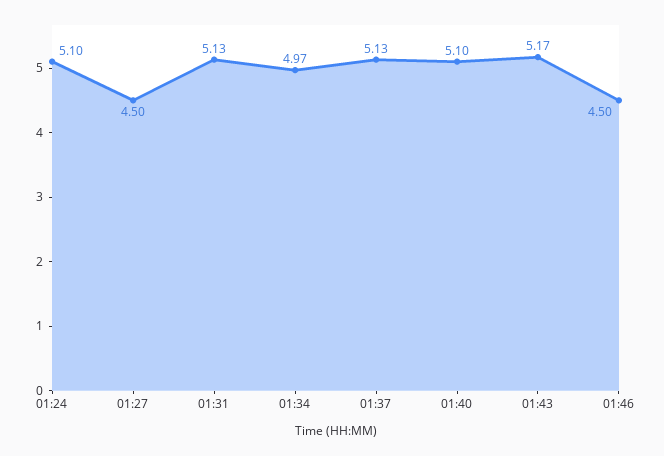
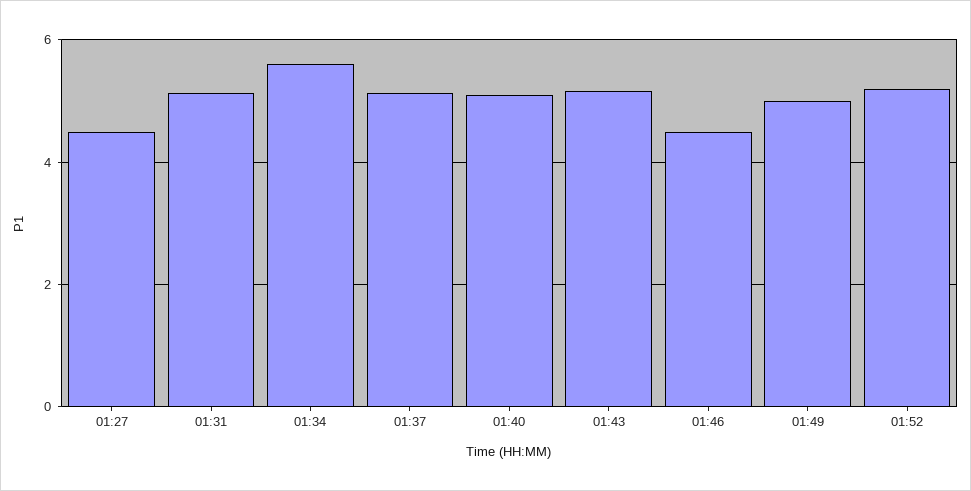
01:24: 5.1 -> none
01:34: 4.97 -> 5.6
01:49: none -> 5
01:52: none -> 5.2

